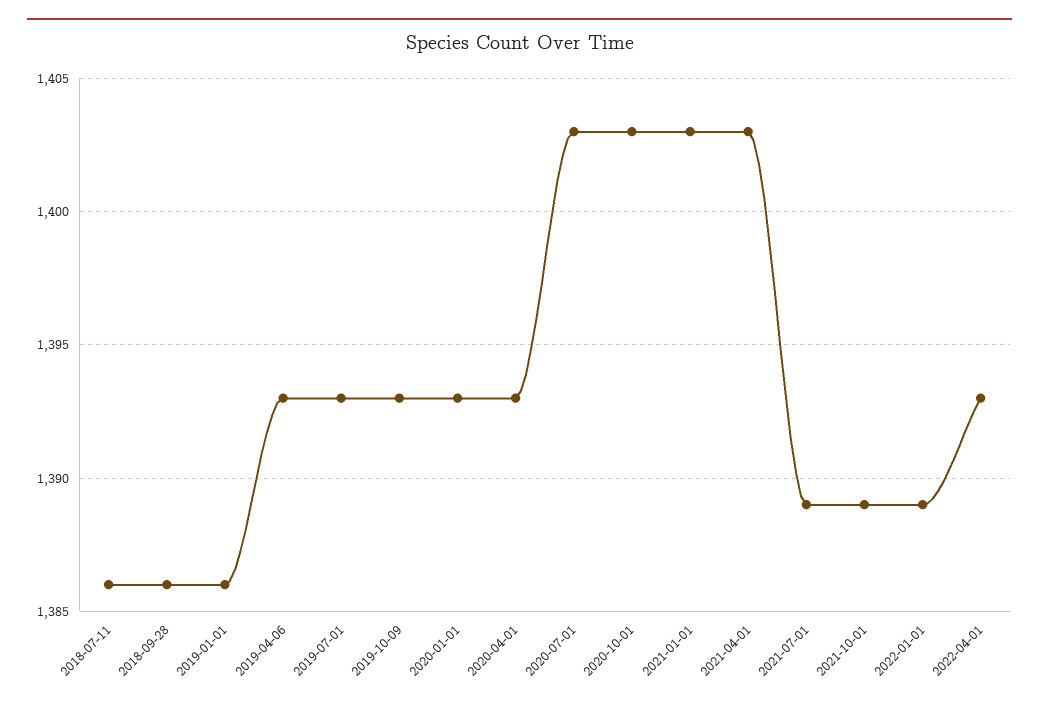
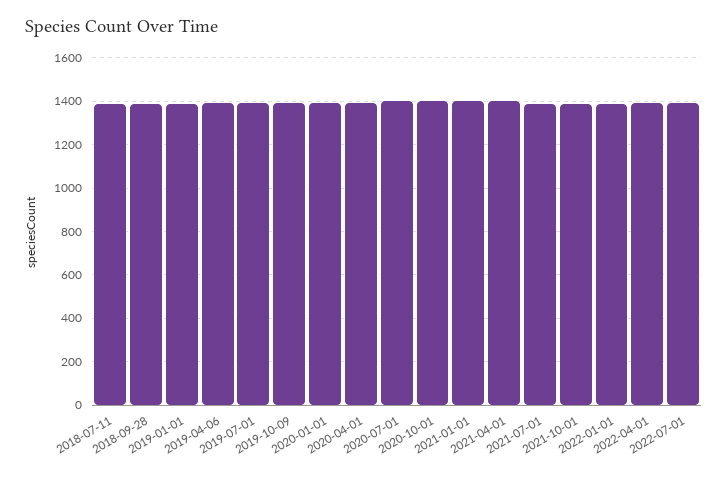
2022-07-01: none -> 1400

